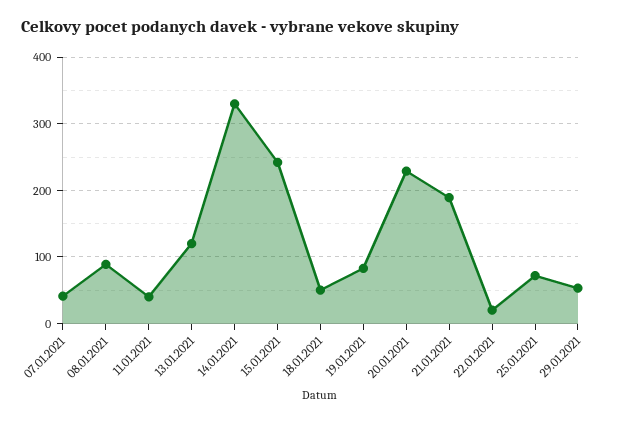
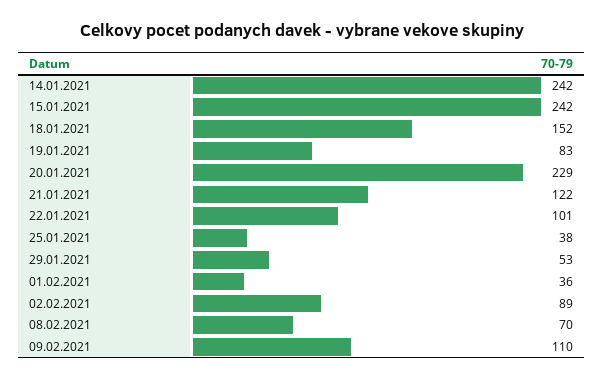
07.01.2021: 40 -> none
08.01.2021: 90 -> none
11.01.2021: 40 -> none
13.01.2021: 120 -> none
14.01.2021: 330 -> 242
18.01.2021: 50 -> 152
21.01.2021: 190 -> 122
22.01.2021: 20 -> 101
25.01.2021: 70 -> 38
01.02.2021: none -> 36
02.02.2021: none -> 89
08.02.2021: none -> 70
09.02.2021: none -> 110

